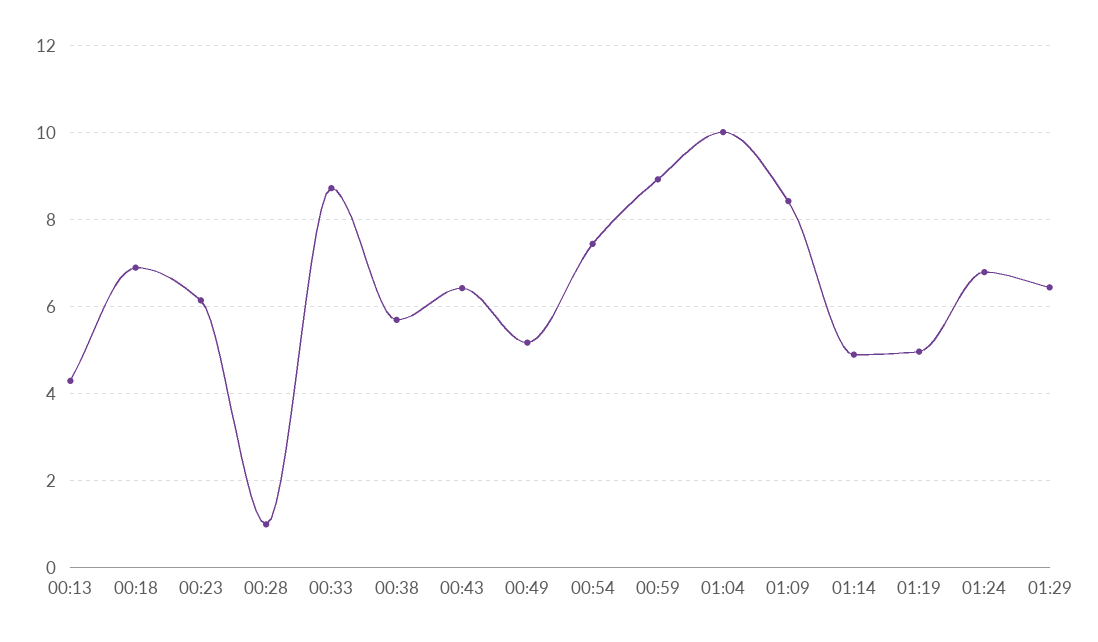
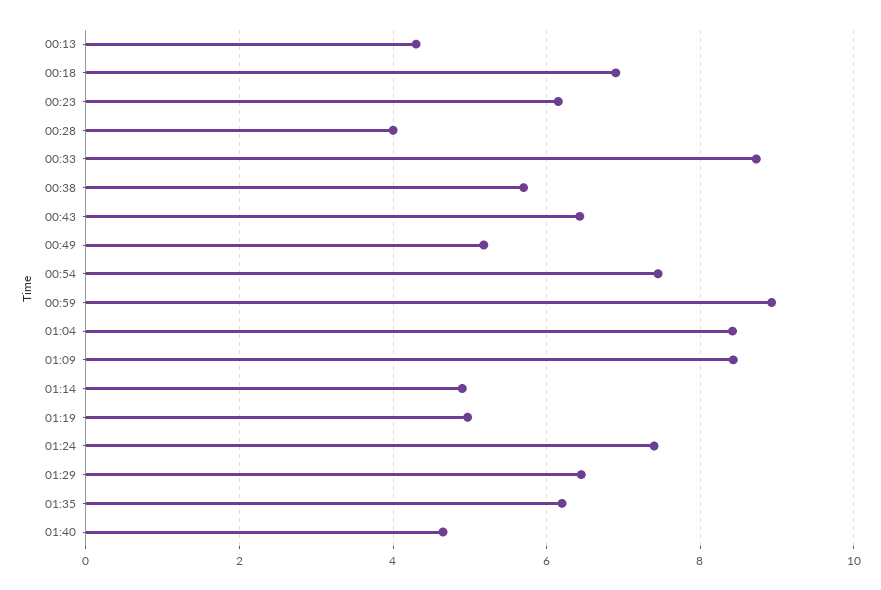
00:28: 1 -> 4
01:04: 10 -> 8.4
01:24: 6.8 -> 7.4
01:35: none -> 6.2
01:40: none -> 4.6

